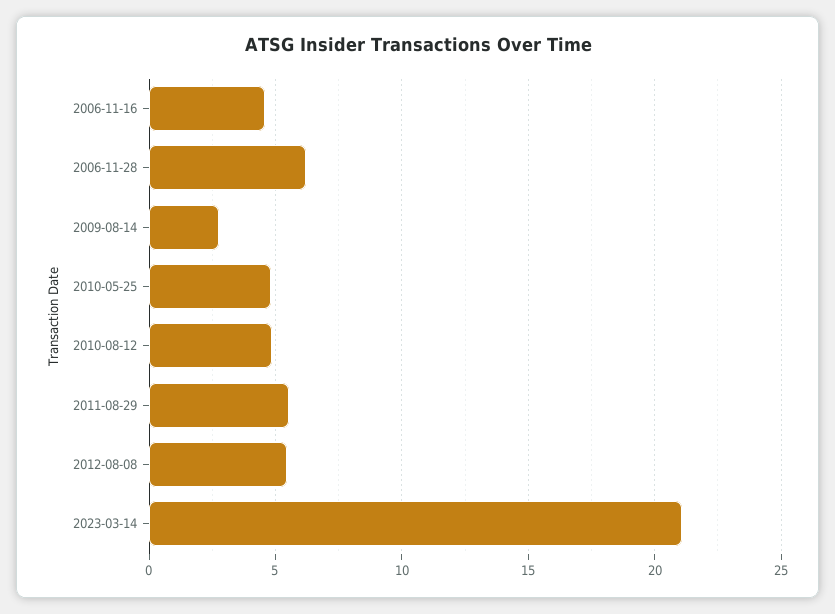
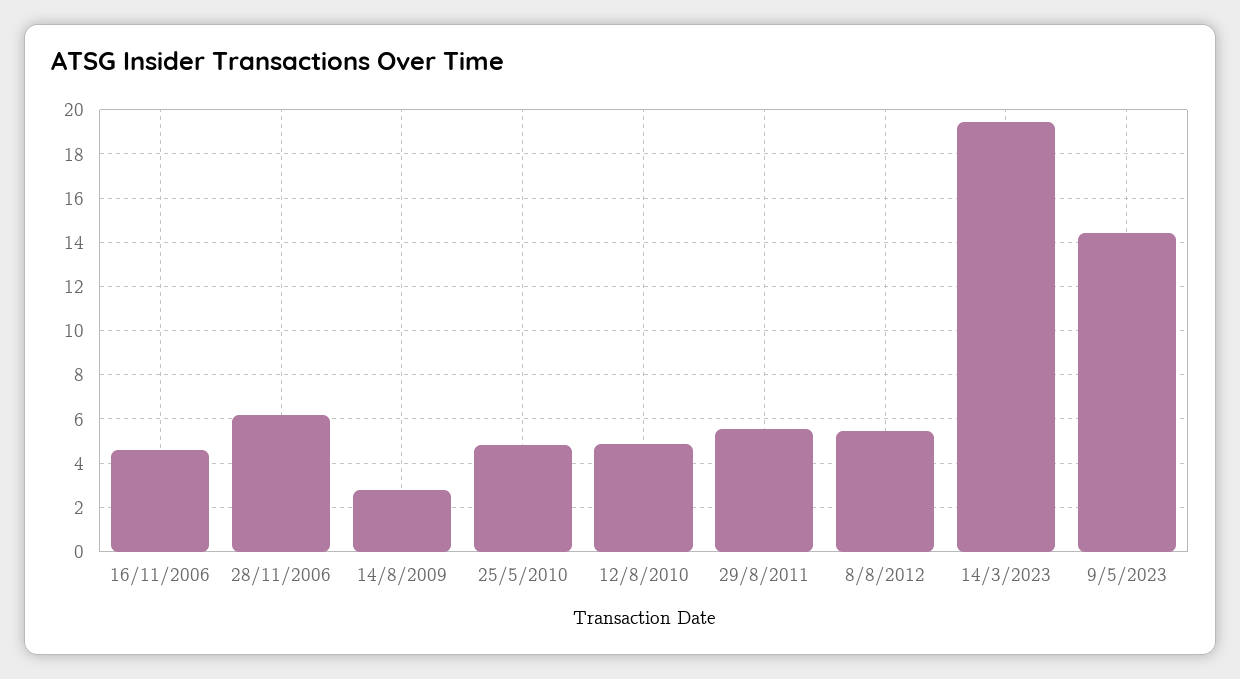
2023-03-14: 21 -> 19.5
9/5/2023: none -> 14.5

